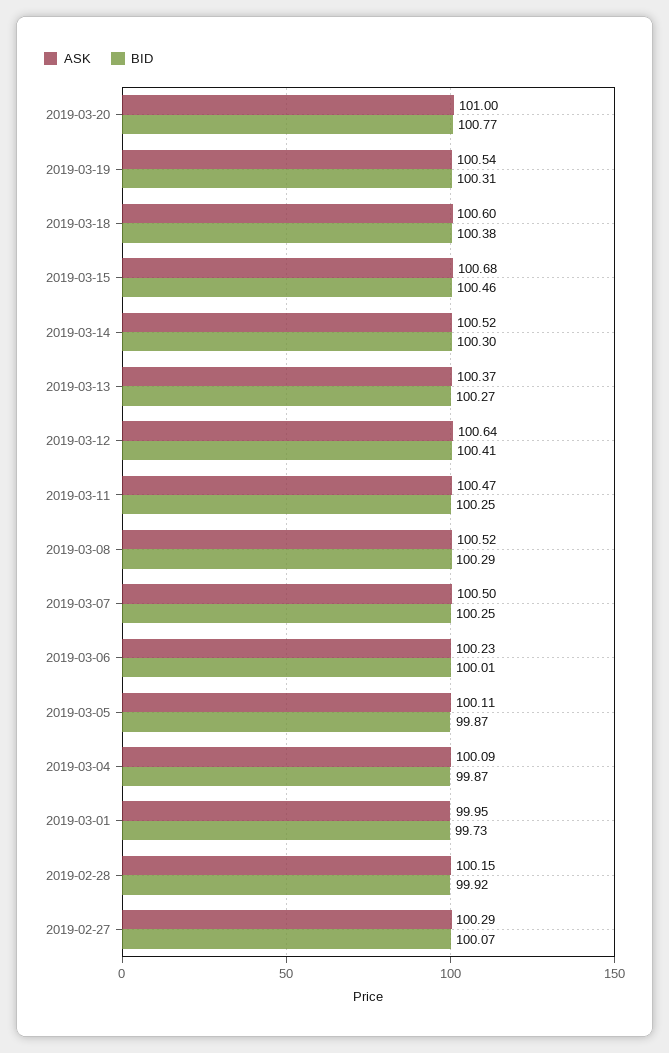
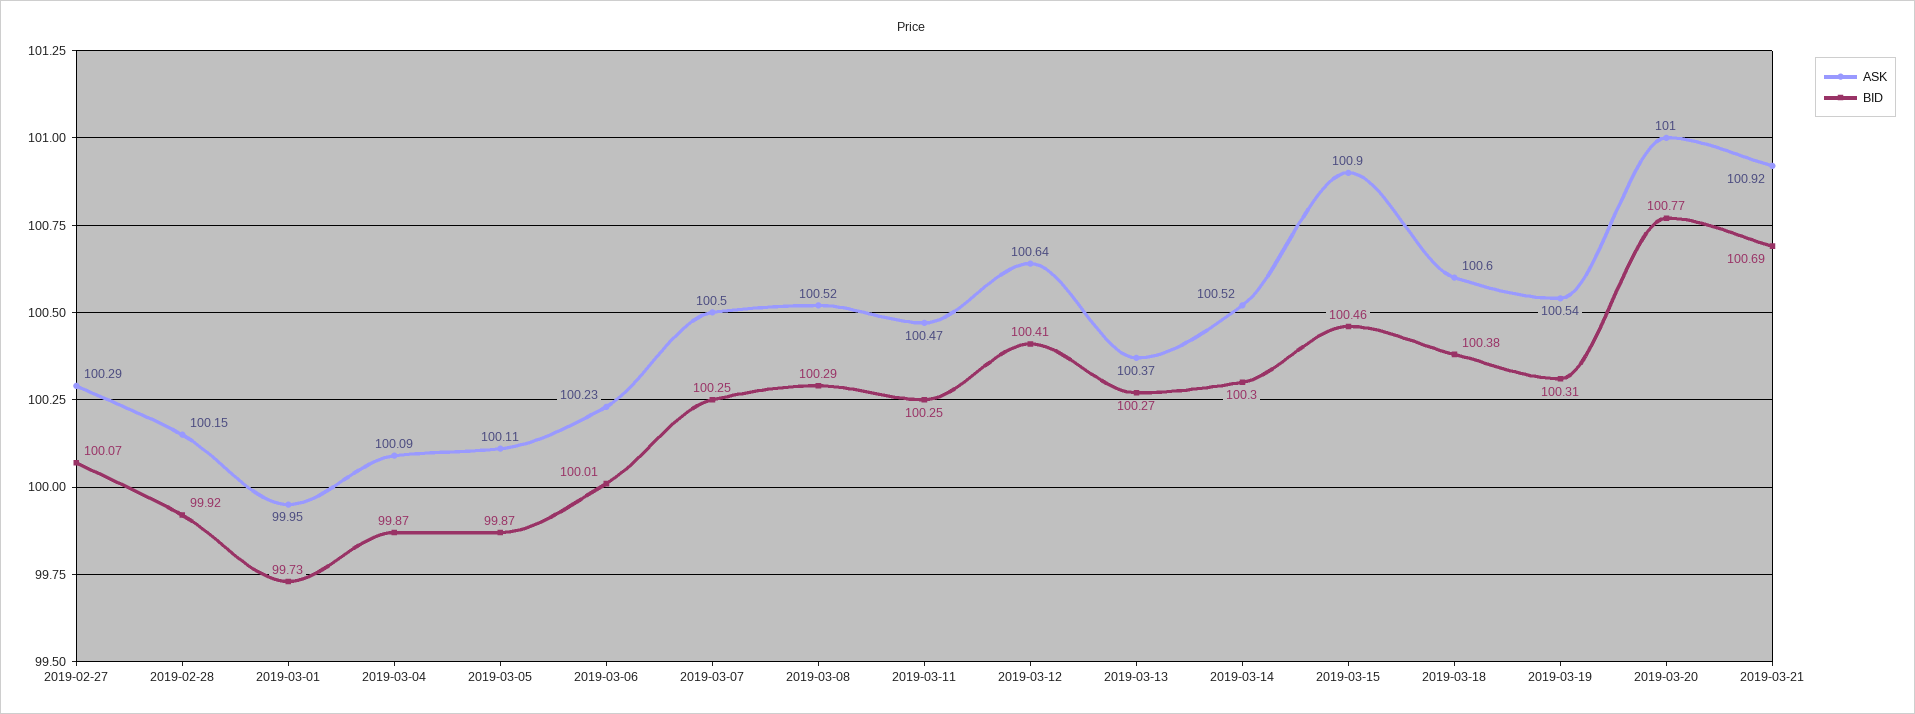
ASK, 2019-03-15: 100.68 -> 100.9
ASK, 2019-03-21: none -> 100.92
BID, 2019-03-21: none -> 100.69

